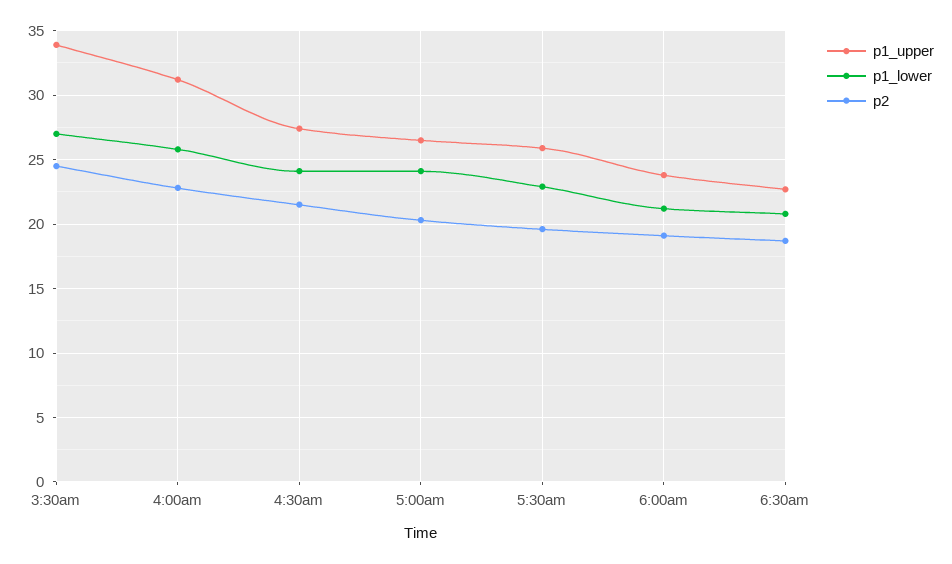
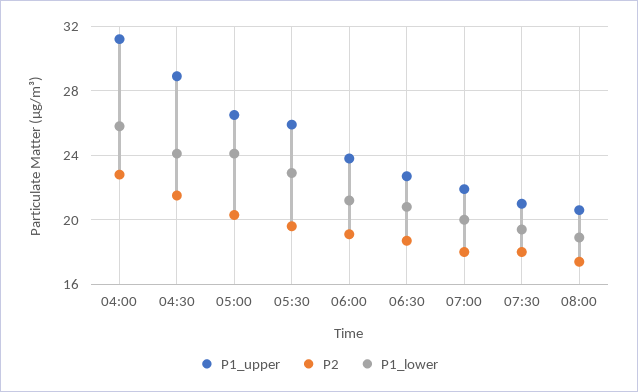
p1_upper, 3:30am: 34 -> none
p1_lower, 3:30am: 27 -> none
p2, 3:30am: 24.5 -> none
p1_upper, 4:30am: 27.5 -> 29
p1_upper, 07:00: none -> 22
p2, 07:00: none -> 18
p1_lower, 07:00: none -> 20
p1_upper, 07:30: none -> 21
p2, 07:30: none -> 18
p1_lower, 07:30: none -> 19.5
p1_upper, 08:00: none -> 20.5
p2, 08:00: none -> 17.5
p1_lower, 08:00: none -> 19

